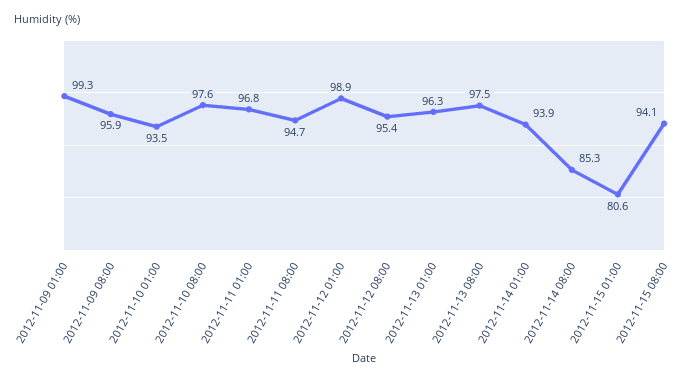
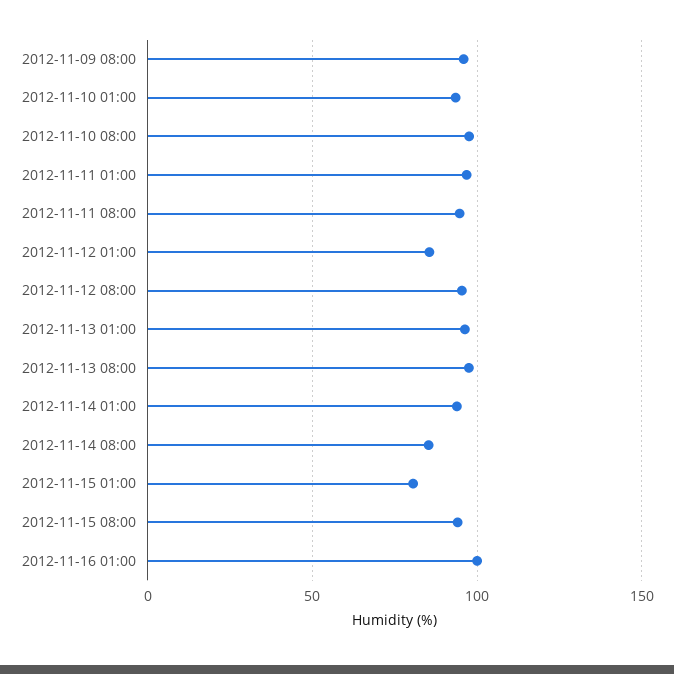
2012-11-09 01:00: 99.3 -> none
2012-11-12 01:00: 98.9 -> 85
2012-11-16 01:00: none -> 100

